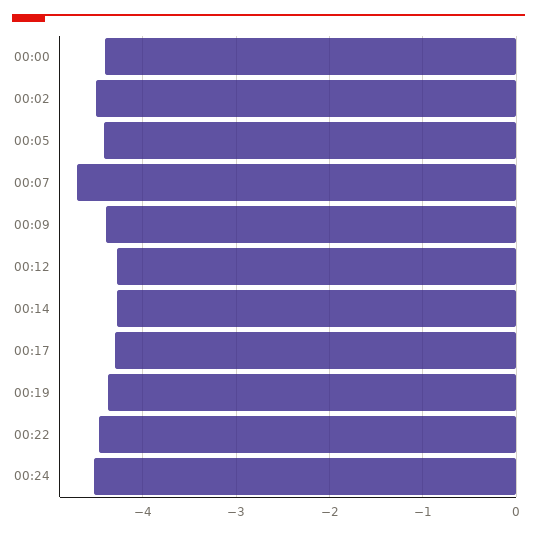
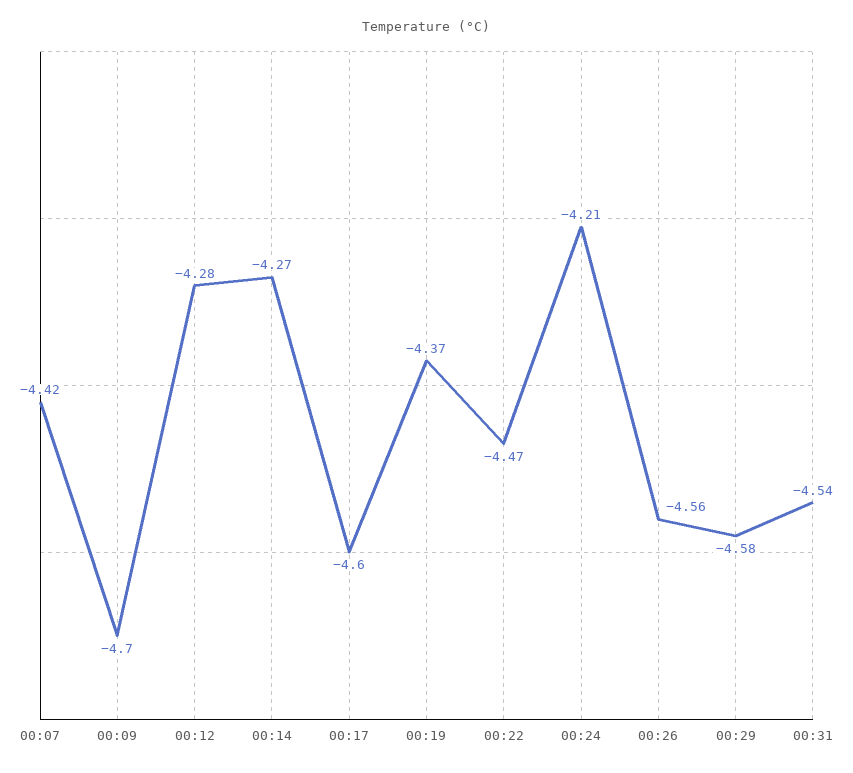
00:00: -4.4 -> none
00:02: -4.5 -> none
00:05: -4.4 -> none
00:07: -4.7 -> -4.42
00:09: -4.4 -> -4.7
00:17: -4.3 -> -4.6
00:24: -4.5 -> -4.21
00:26: none -> -4.56
00:29: none -> -4.58
00:31: none -> -4.54

